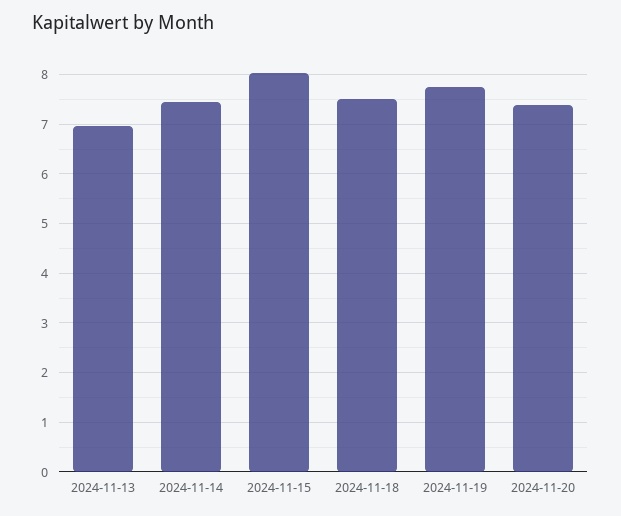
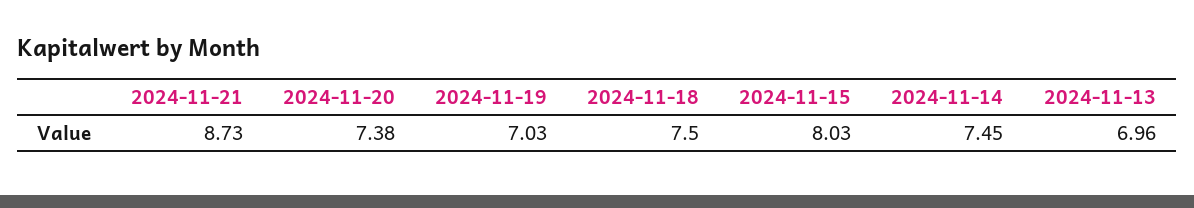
2024-11-19: 7.8 -> 7.03
2024-11-21: none -> 8.73

